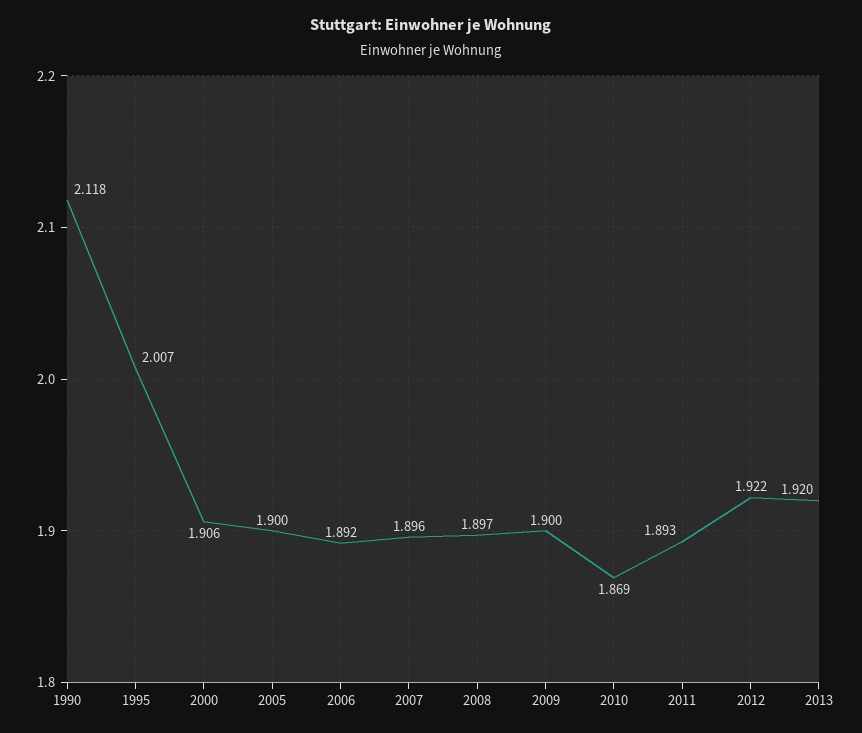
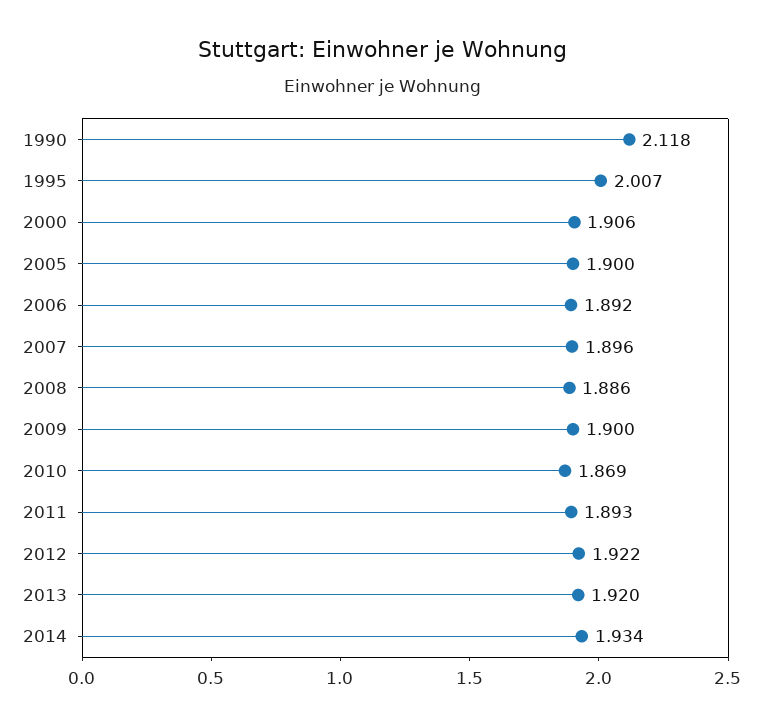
2008: 1.897 -> 1.886
2014: none -> 1.934

